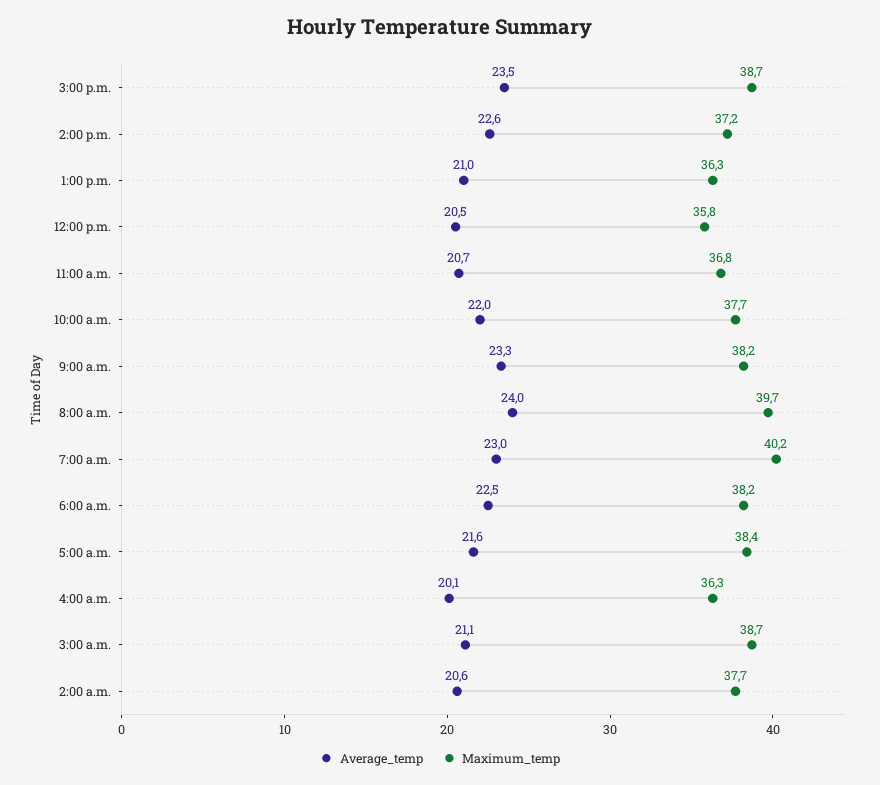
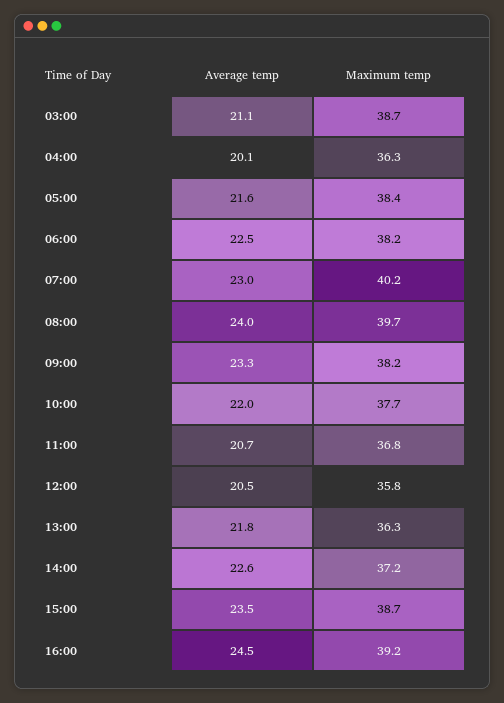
Average_temp, 1:00 p.m.: 21 -> 21.8
Average_temp, 2:00 a.m.: 20.6 -> none
Maximum_temp, 2:00 a.m.: 37.7 -> none
Average_temp, 16:00: none -> 24.5
Maximum_temp, 16:00: none -> 39.2

